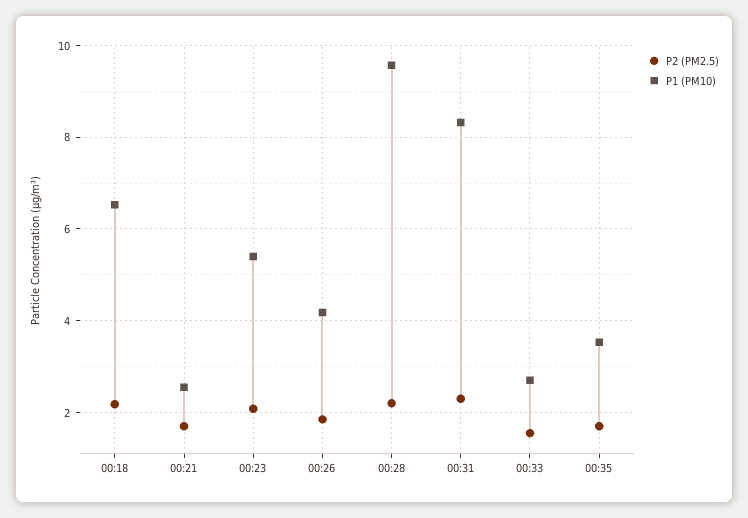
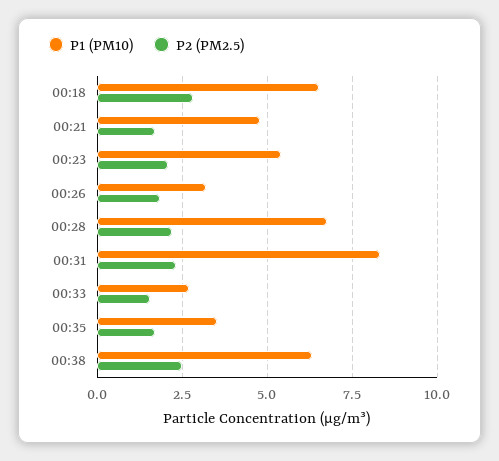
P2 (PM2.5), 00:18: 2.2 -> 2.75
P1 (PM10), 00:21: 2.6 -> 4.75
P1 (PM10), 00:26: 4.2 -> 3.25
P1 (PM10), 00:28: 9.6 -> 6.75
P1 (PM10), 00:38: none -> 6.25
P2 (PM2.5), 00:38: none -> 2.5

